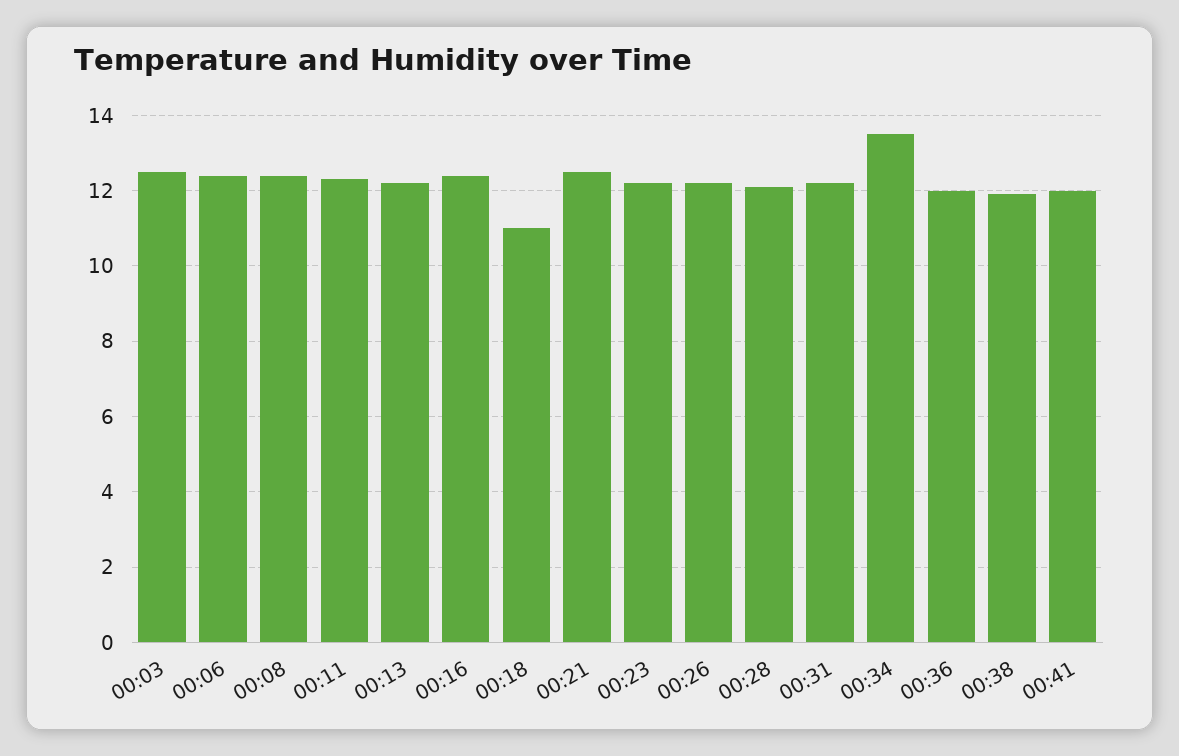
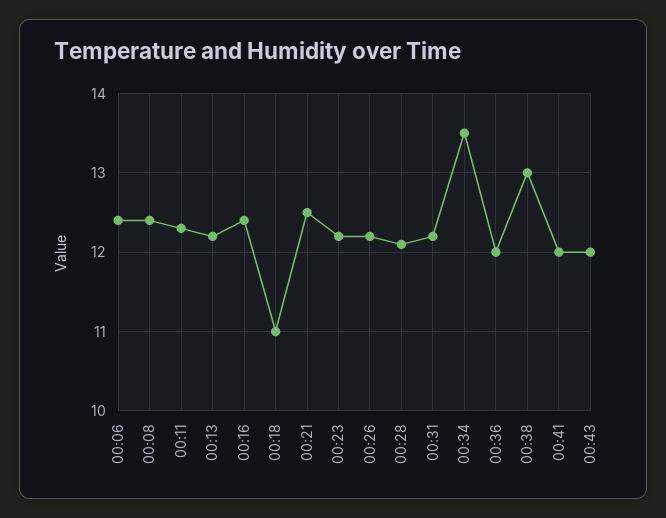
00:03: 12.5 -> none
00:38: 12 -> 13
00:43: none -> 12

